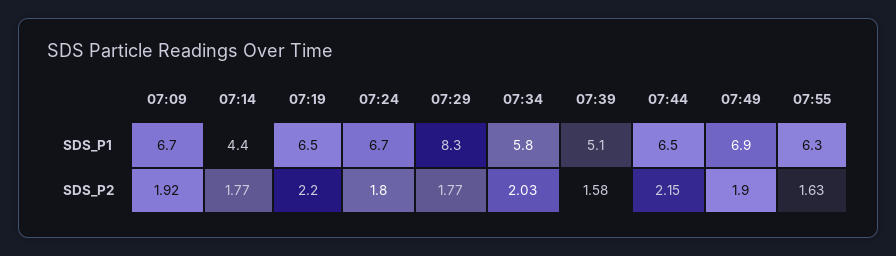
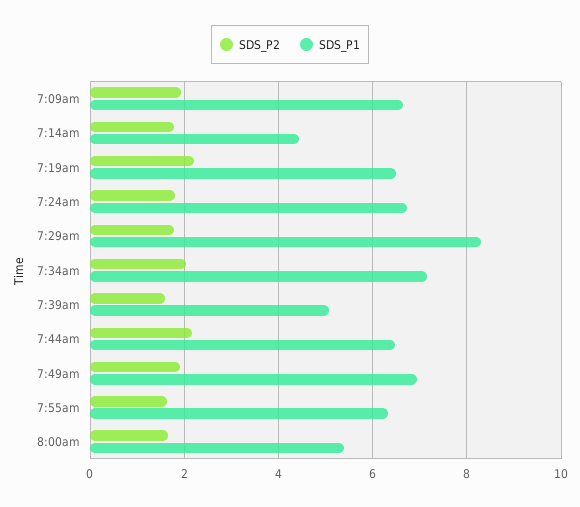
SDS_P1, 07:34: 5.8 -> 7.2
SDS_P2, 8:00am: none -> 1.6
SDS_P1, 8:00am: none -> 5.4

